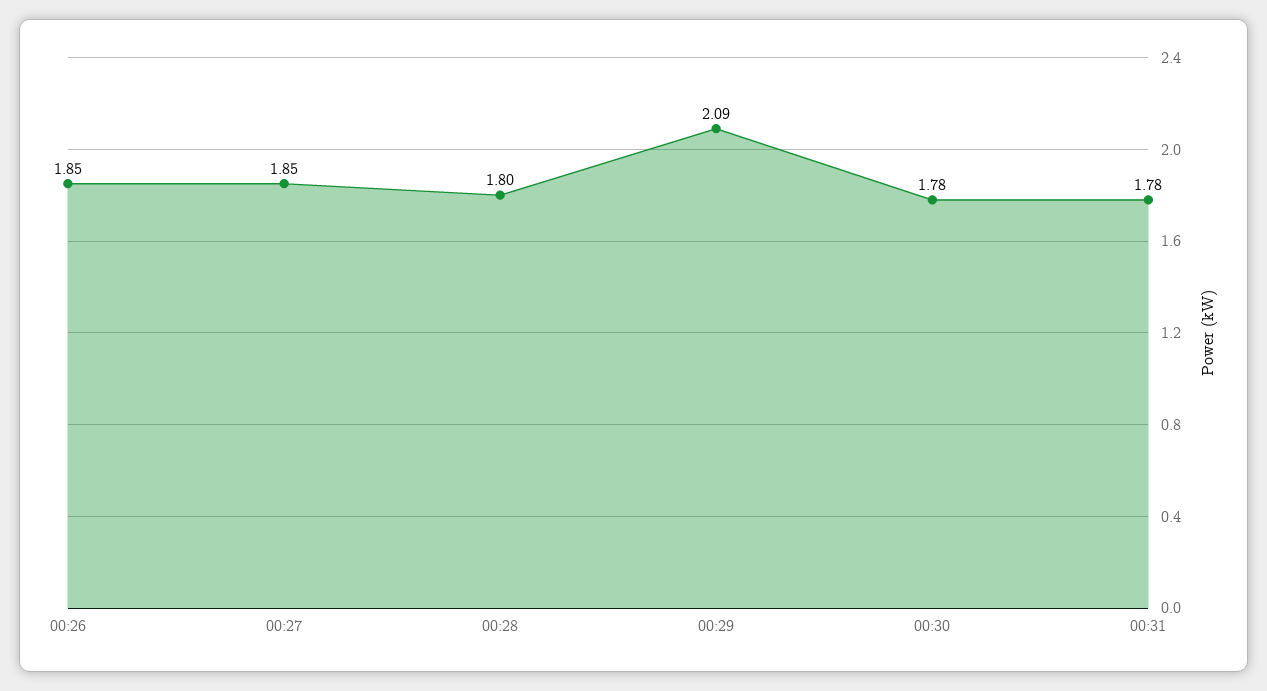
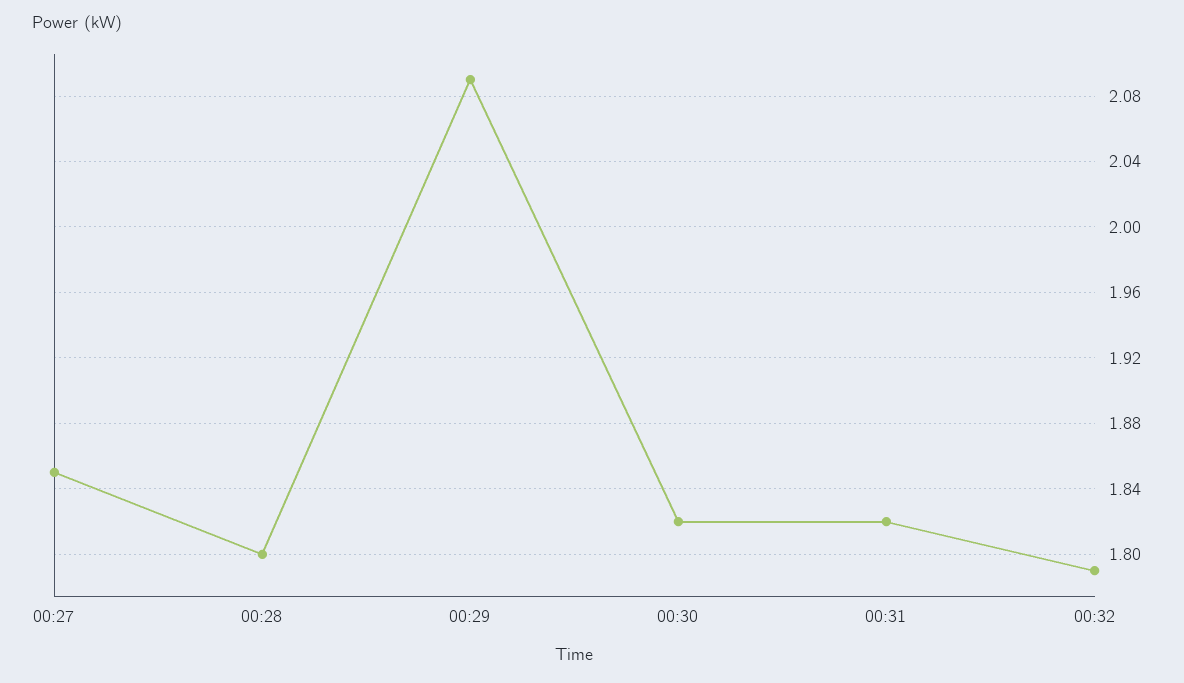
00:26: 1.85 -> none
00:30: 1.78 -> 1.82
00:31: 1.78 -> 1.82
00:32: none -> 1.79

